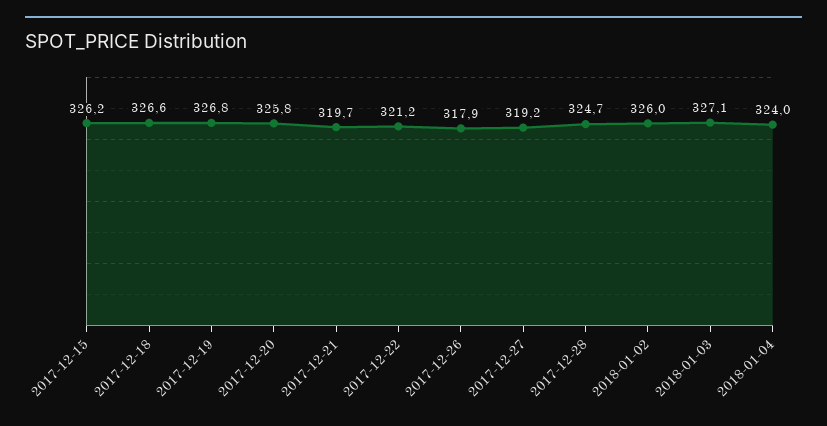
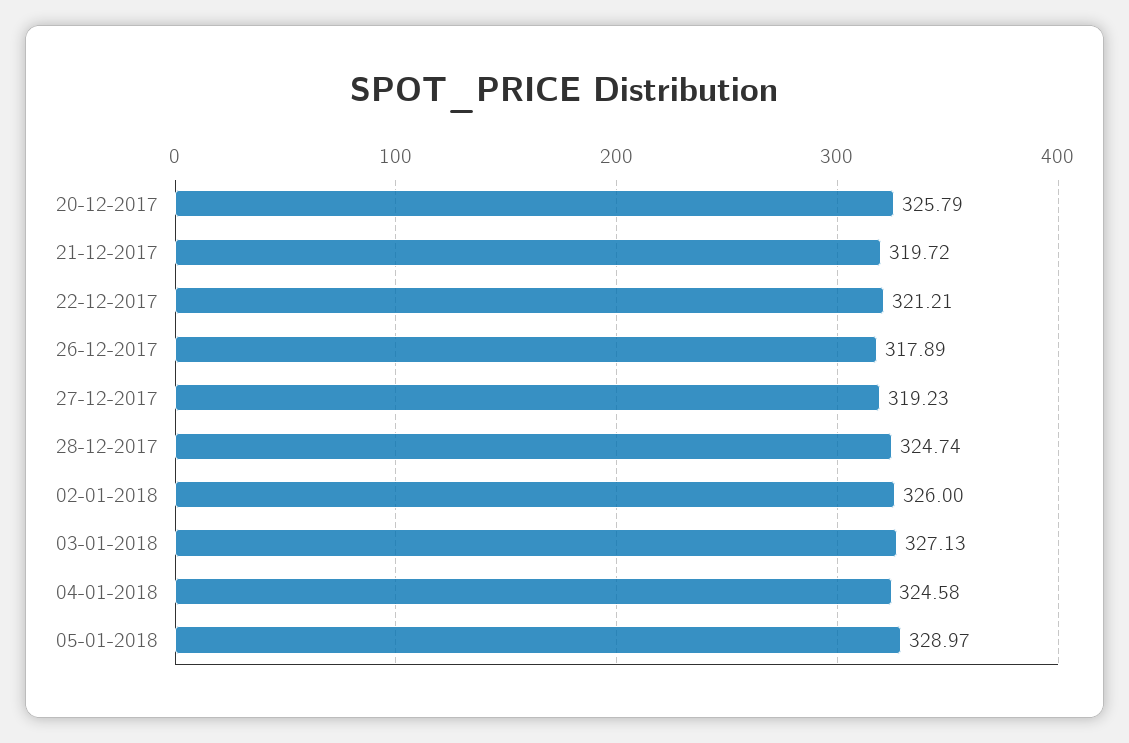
2017-12-15: 326.2 -> none
2017-12-18: 326.6 -> none
2017-12-19: 326.8 -> none
2018-01-04: 324 -> 324.58
05-01-2018: none -> 328.97

